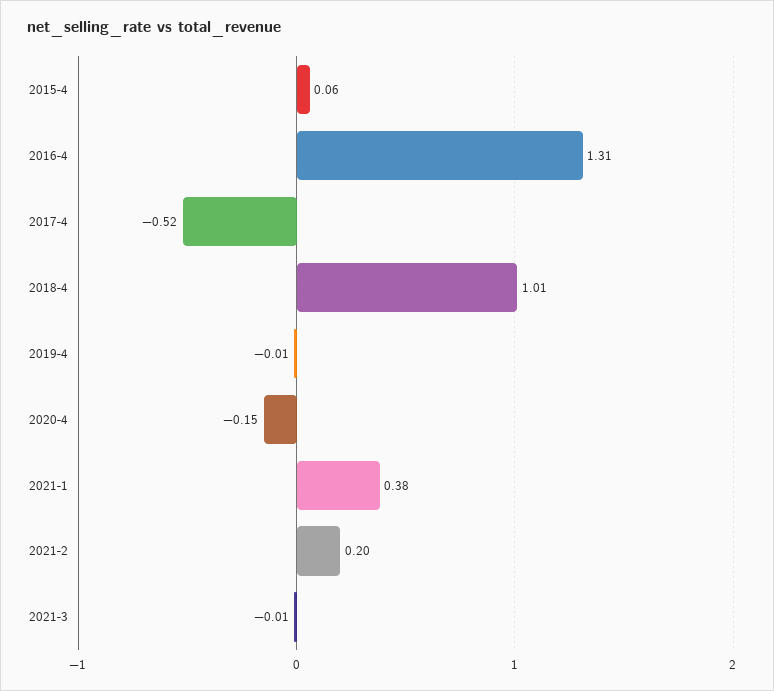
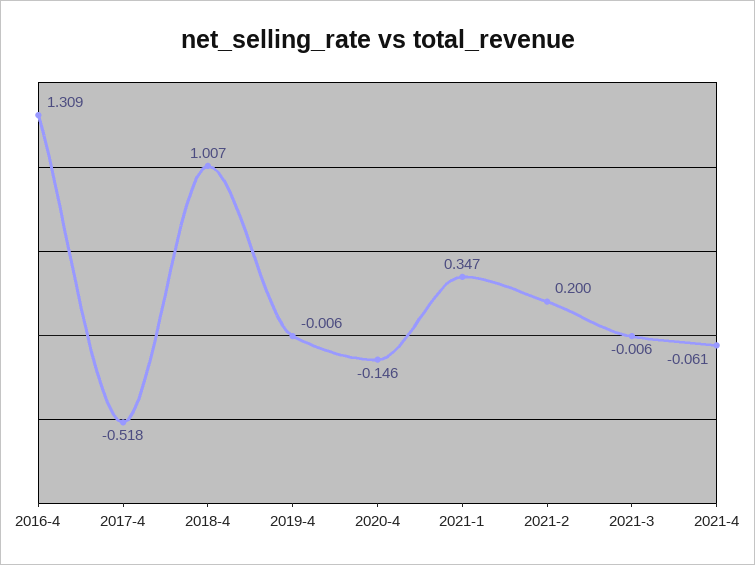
2015-4: 0.06 -> none
2021-1: 0.38 -> 0.347
2021-4: none -> -0.061

